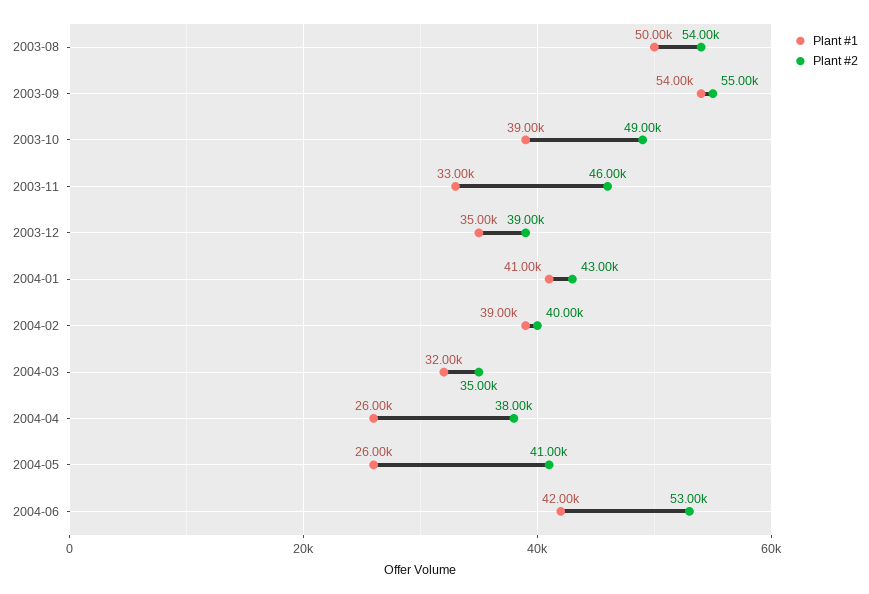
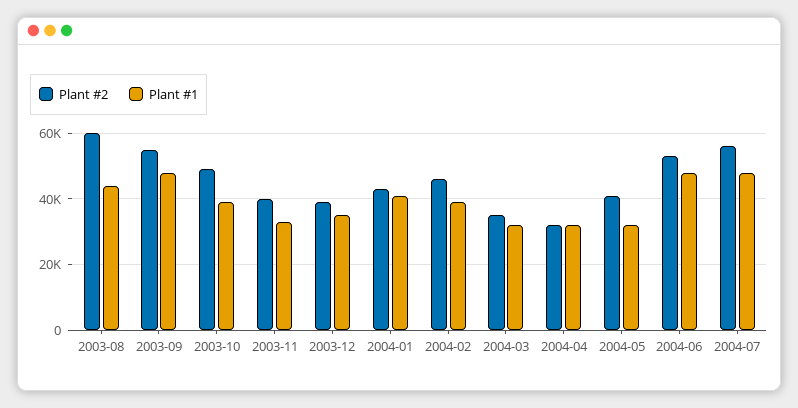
Plant #1, 2003-08: 50000 -> 44000
Plant #2, 2003-08: 54000 -> 60000
Plant #1, 2003-09: 54000 -> 48000
Plant #2, 2003-11: 46000 -> 40000
Plant #2, 2004-02: 40000 -> 46000
Plant #1, 2004-04: 26000 -> 32000
Plant #2, 2004-04: 38000 -> 32000
Plant #1, 2004-05: 26000 -> 32000
Plant #1, 2004-06: 42000 -> 48000
Plant #2, 2004-07: none -> 56000
Plant #1, 2004-07: none -> 48000

